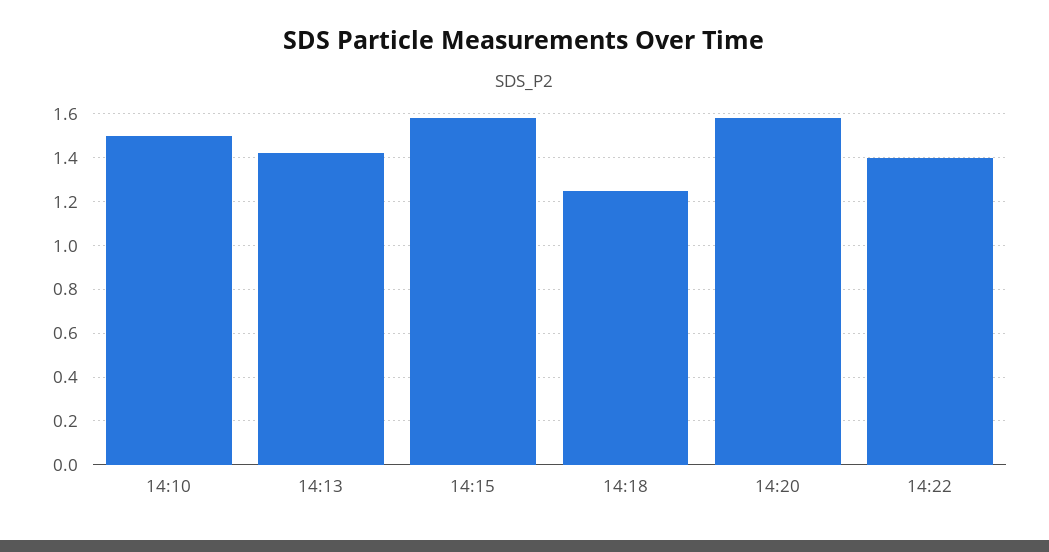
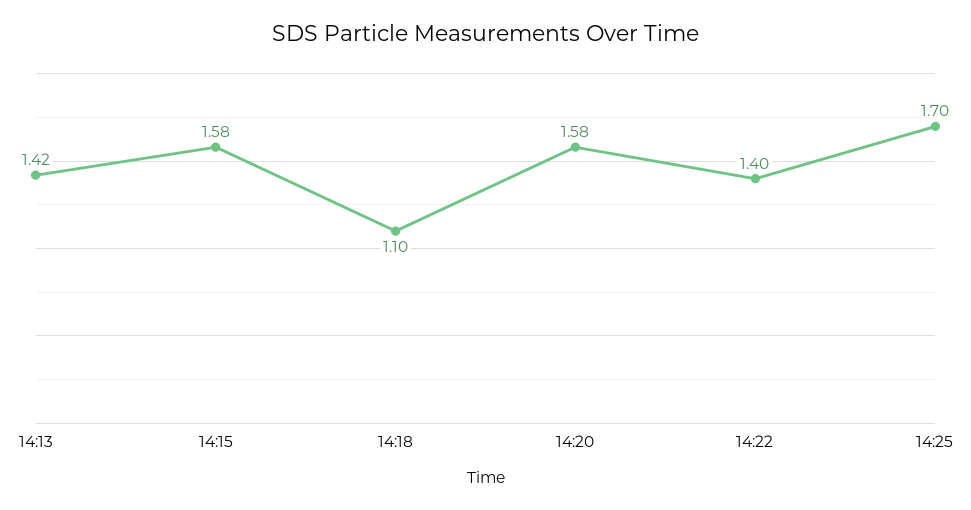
14:10: 1.5 -> none
14:18: 1.25 -> 1.1
14:25: none -> 1.7

